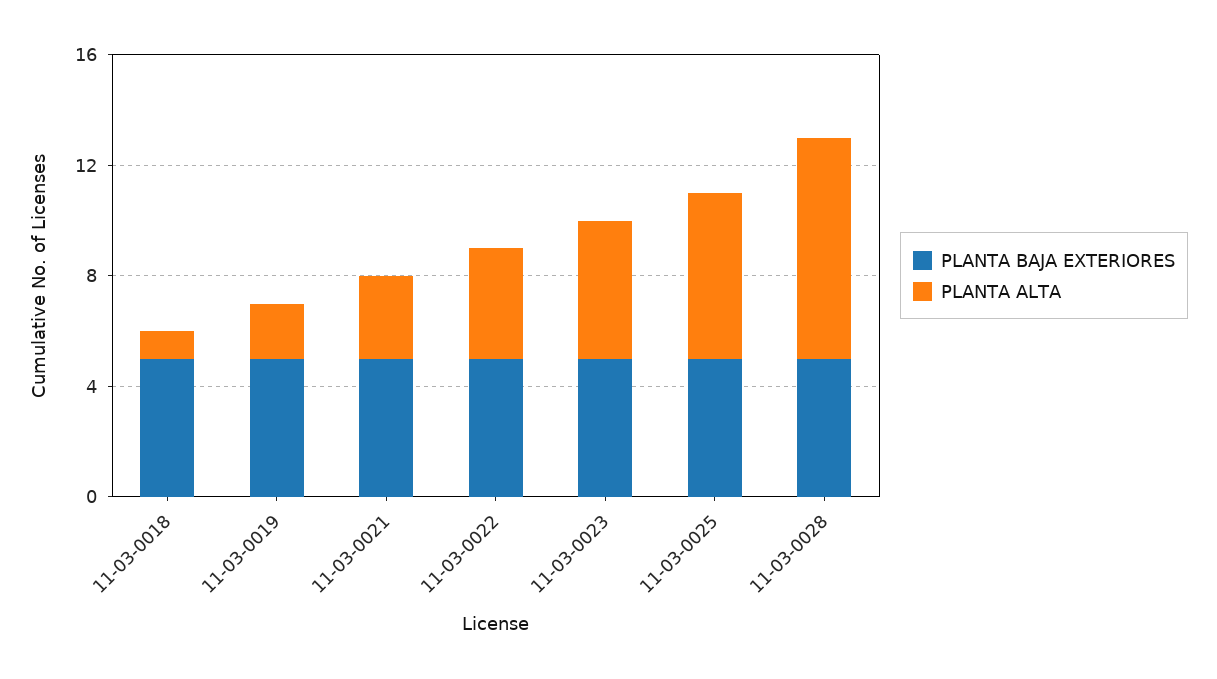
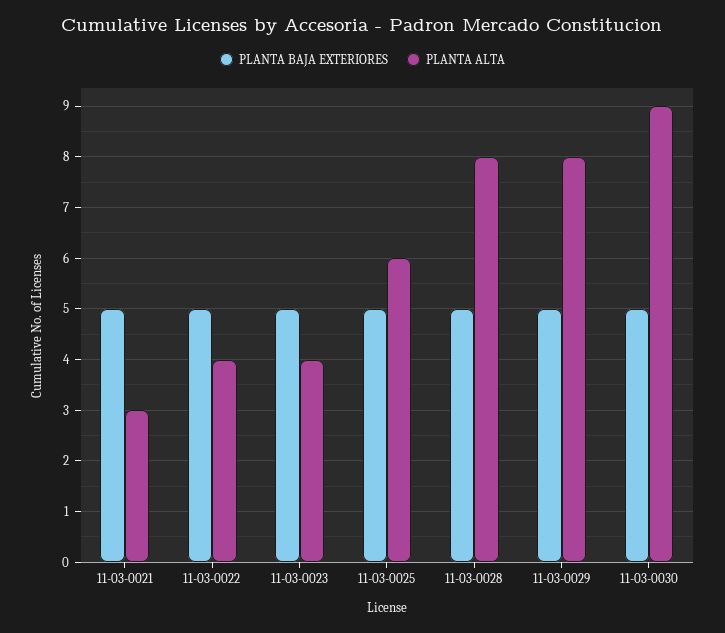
PLANTA BAJA EXTERIORES, 11-03-0018: 5 -> none
PLANTA ALTA, 11-03-0018: 1 -> none
PLANTA BAJA EXTERIORES, 11-03-0019: 5 -> none
PLANTA ALTA, 11-03-0019: 2 -> none
PLANTA ALTA, 11-03-0023: 5 -> 4
PLANTA BAJA EXTERIORES, 11-03-0029: none -> 5
PLANTA ALTA, 11-03-0029: none -> 8
PLANTA BAJA EXTERIORES, 11-03-0030: none -> 5
PLANTA ALTA, 11-03-0030: none -> 9

